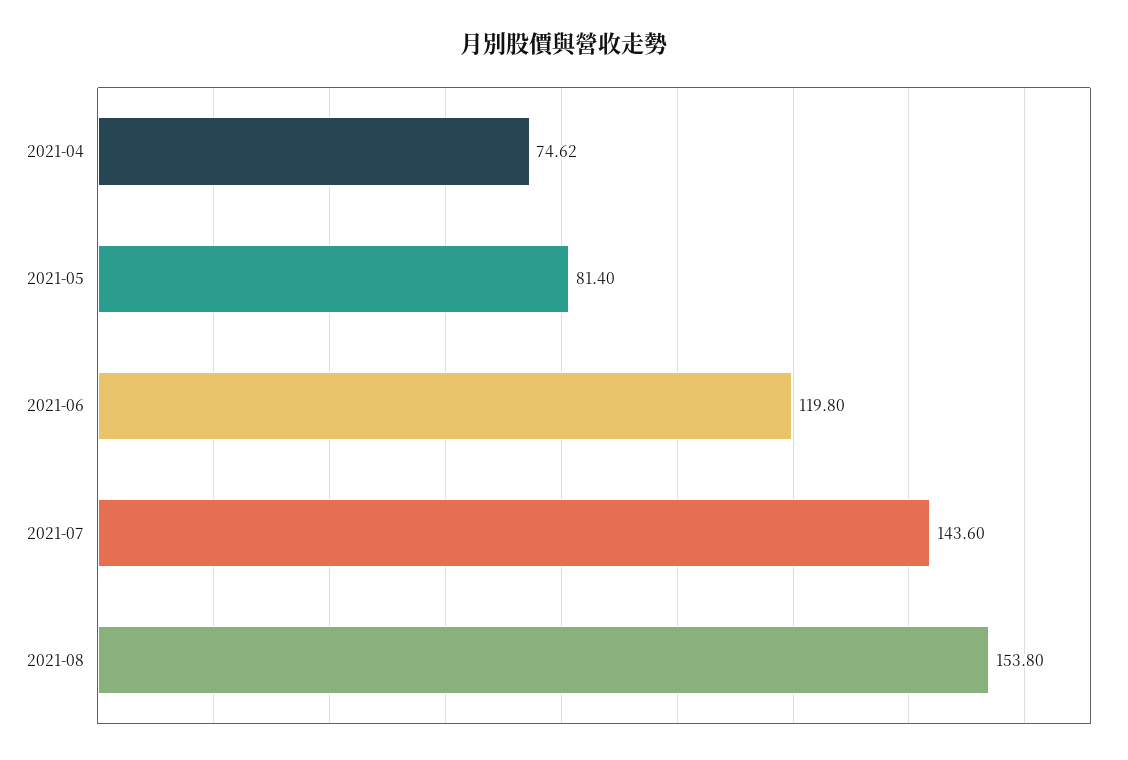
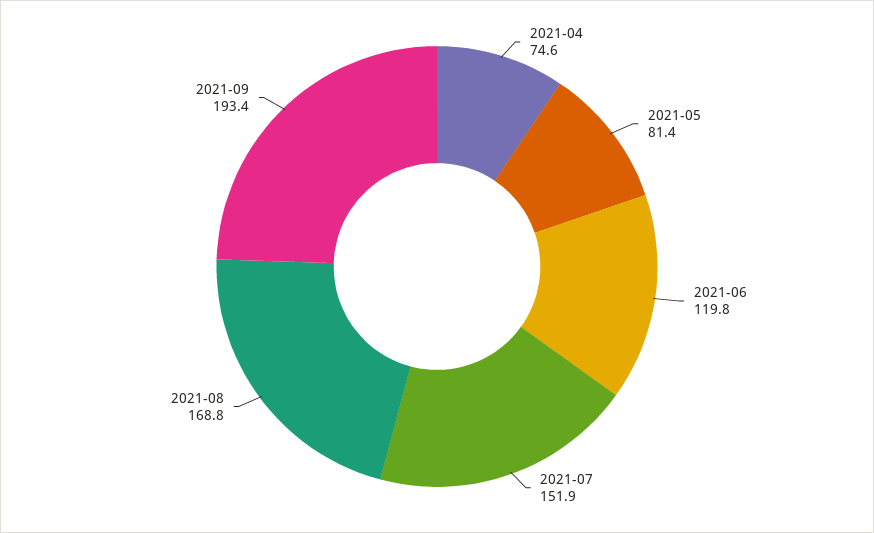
2021-07: 143.6 -> 151.9
2021-08: 153.8 -> 168.8
2021-09: none -> 193.4

